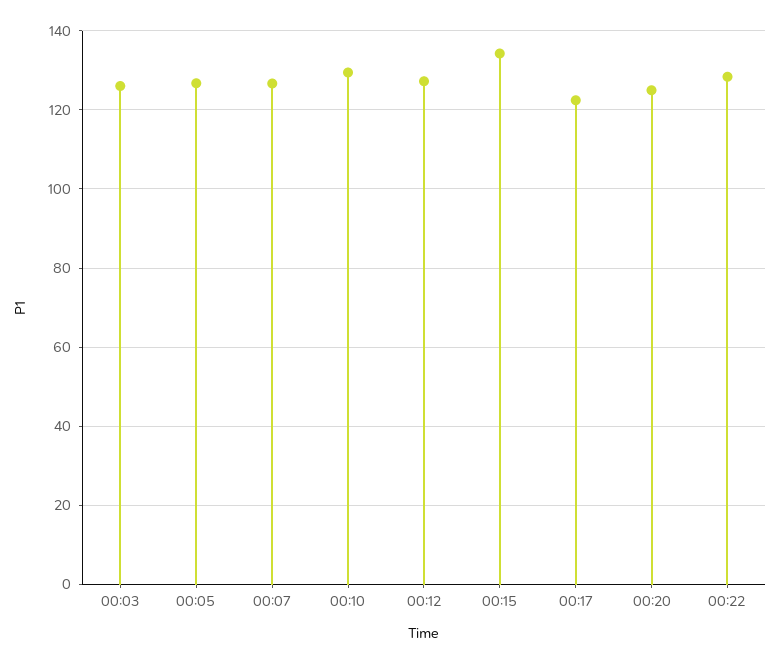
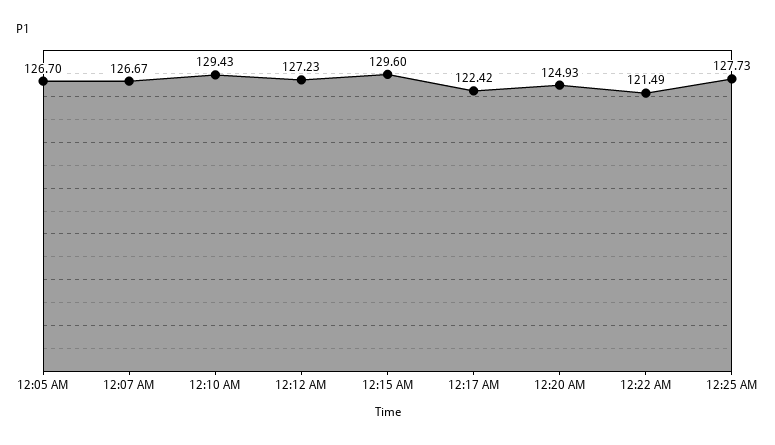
00:03: 126 -> none
00:15: 134 -> 129.6
00:22: 128 -> 121.49
12:25 AM: none -> 127.73

